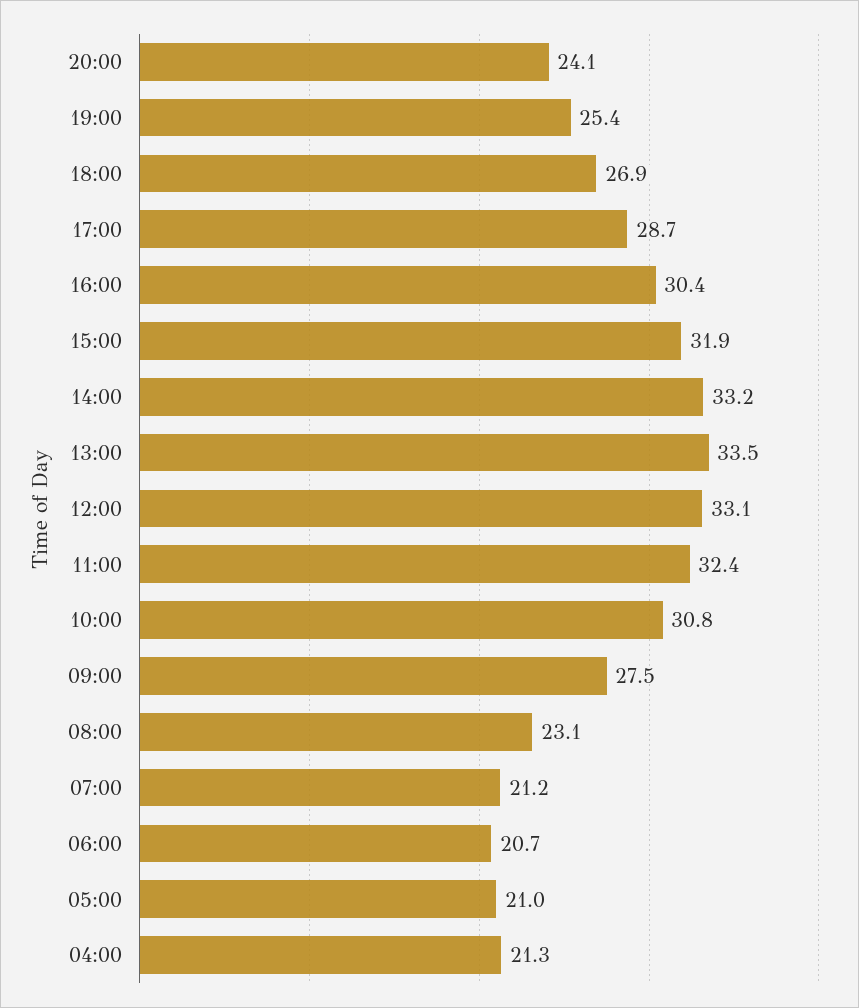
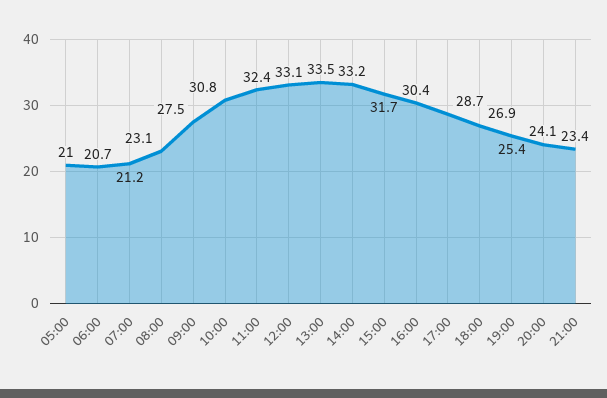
15:00: 31.9 -> 31.7
04:00: 21.3 -> none
21:00: none -> 23.4

